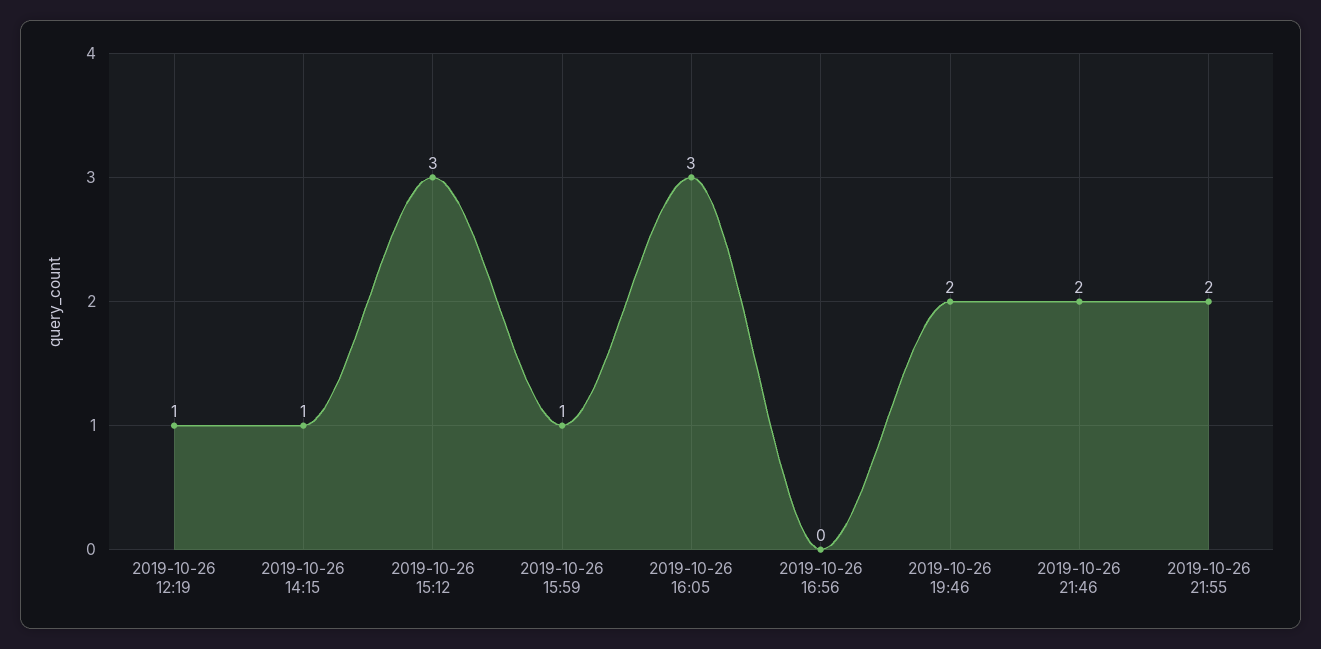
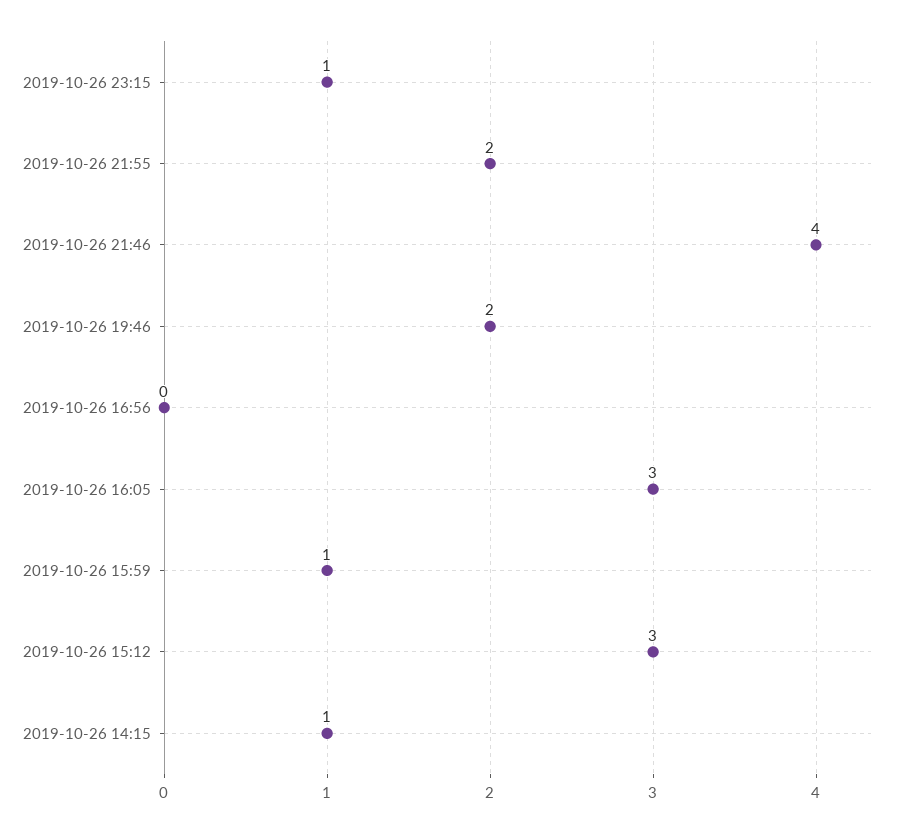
2019-10-26 12:19: 1 -> none
2019-10-26 21:46: 2 -> 4
2019-10-26 23:15: none -> 1

